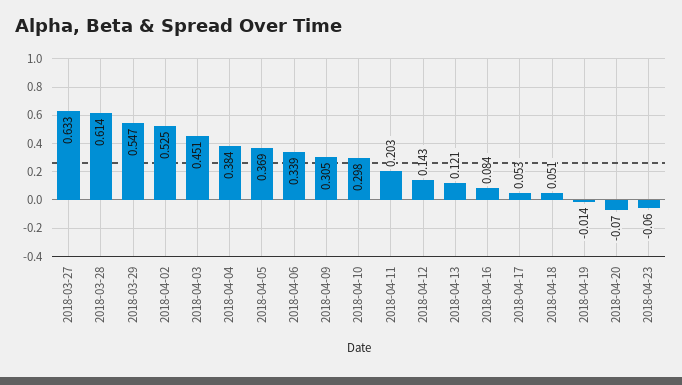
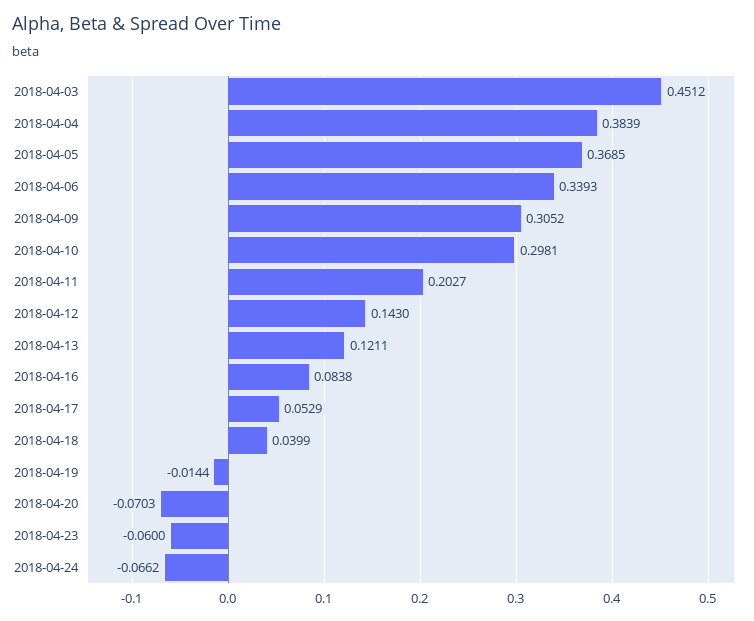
2018-03-27: 0.633 -> none
2018-03-28: 0.614 -> none
2018-03-29: 0.547 -> none
2018-04-02: 0.525 -> none
2018-04-18: 0.051 -> 0.0399
2018-04-24: none -> -0.0662

